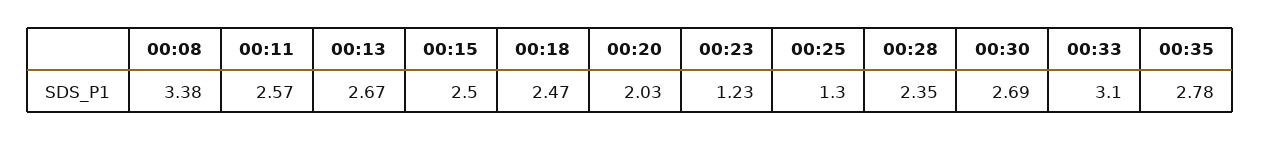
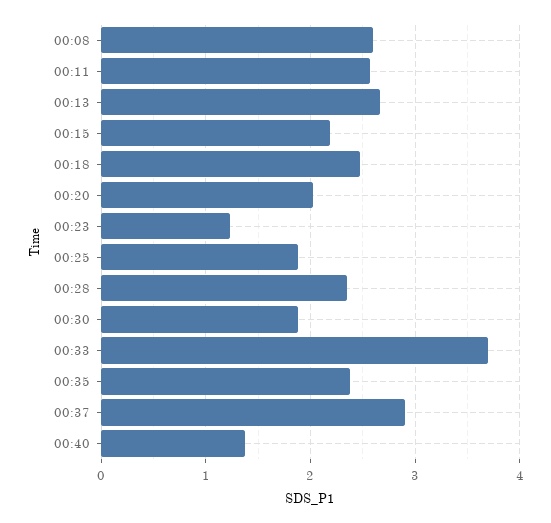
00:08: 3.38 -> 2.6
00:15: 2.5 -> 2.2
00:25: 1.3 -> 1.9
00:30: 2.69 -> 1.9
00:33: 3.1 -> 3.7
00:35: 2.78 -> 2.4
00:37: none -> 2.9
00:40: none -> 1.4

